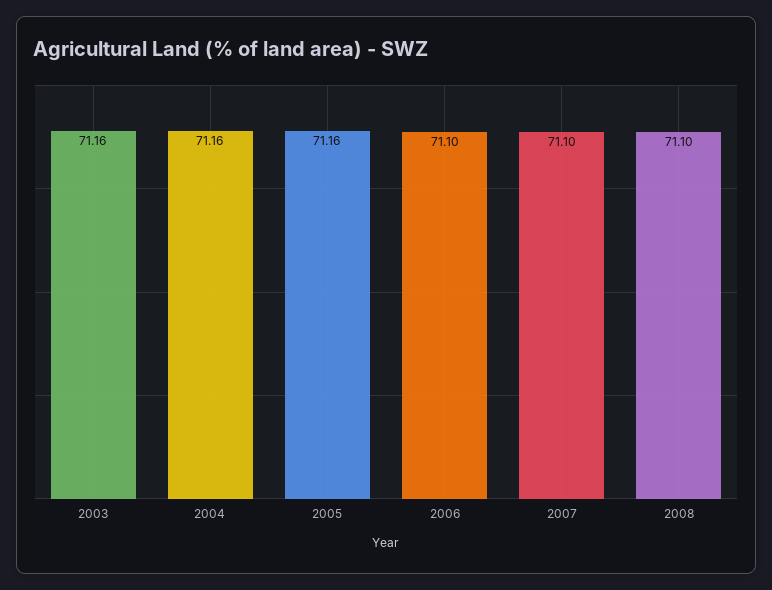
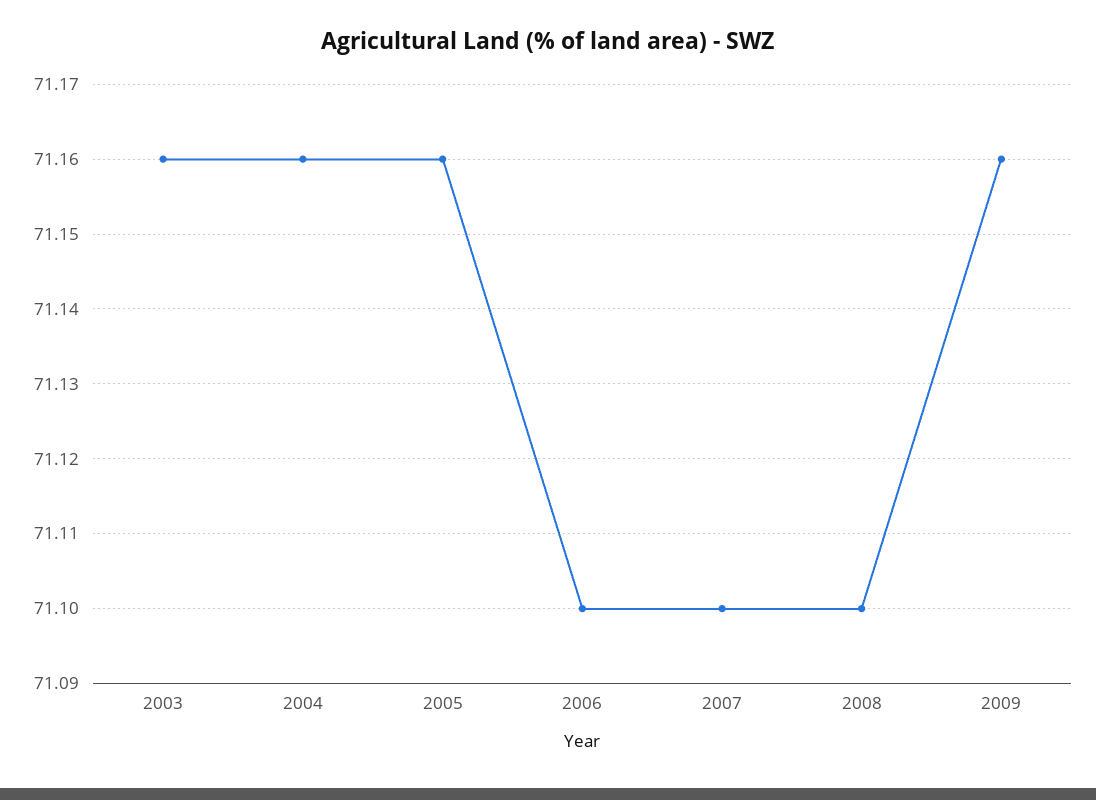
2009: none -> 71.16

